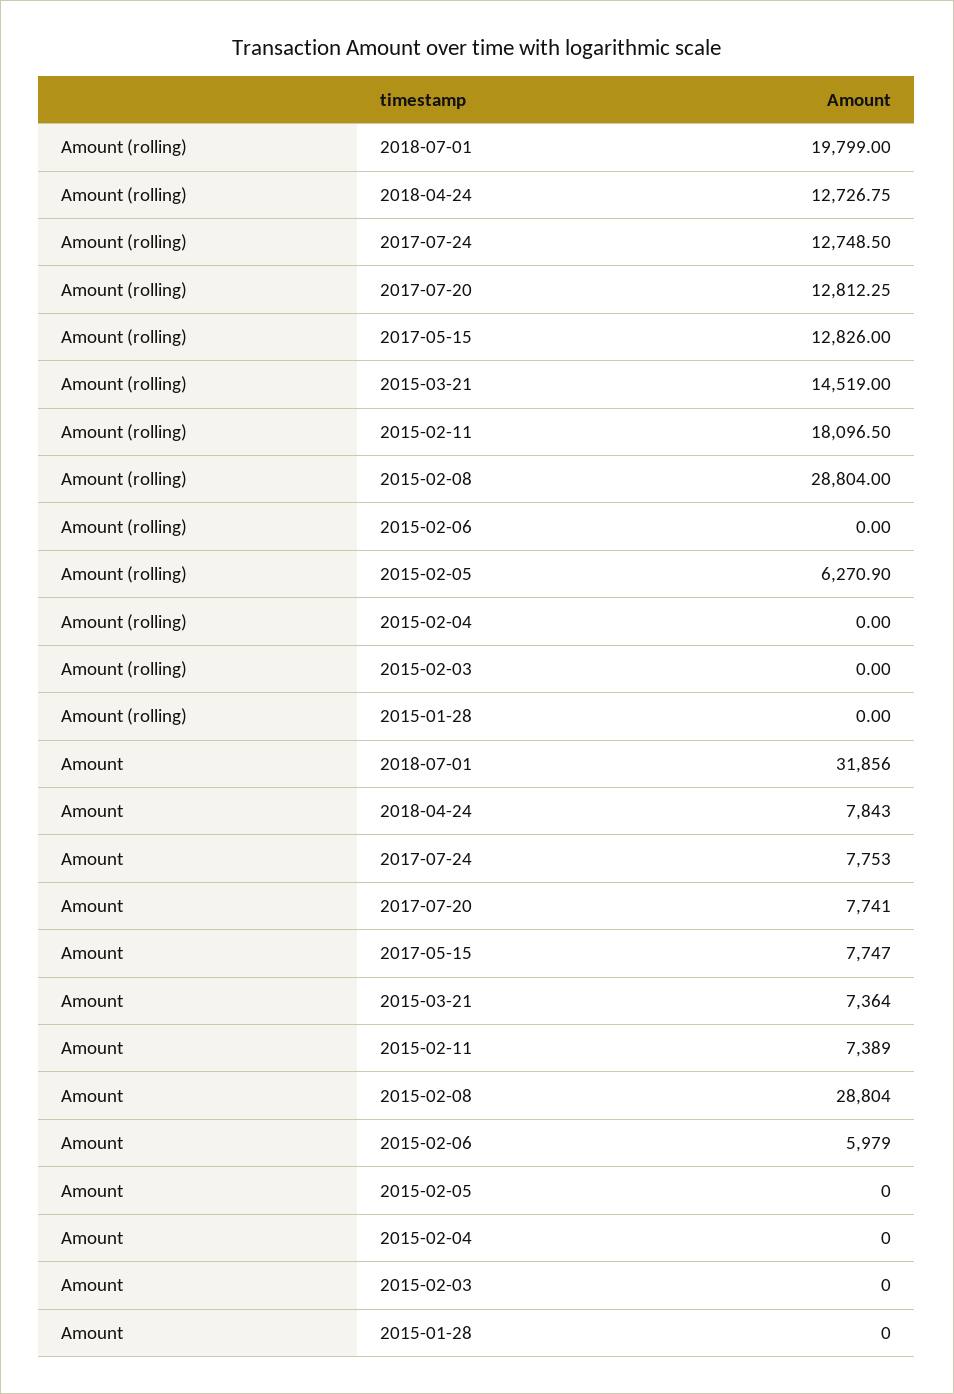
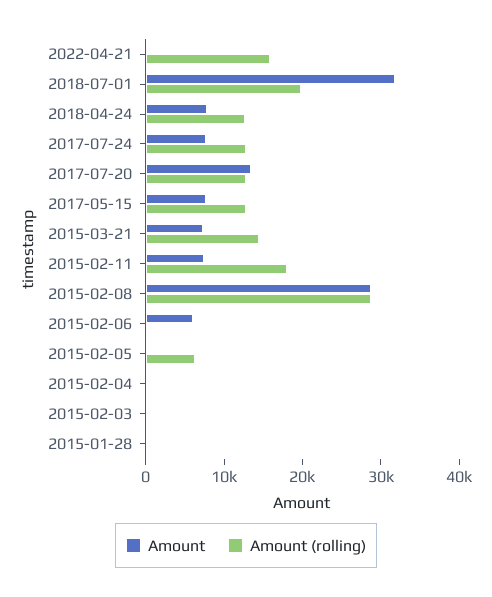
Amount, 2017-07-20: 7741 -> 14000
Amount, 2022-04-21: none -> 0
Amount (rolling), 2022-04-21: none -> 16000

